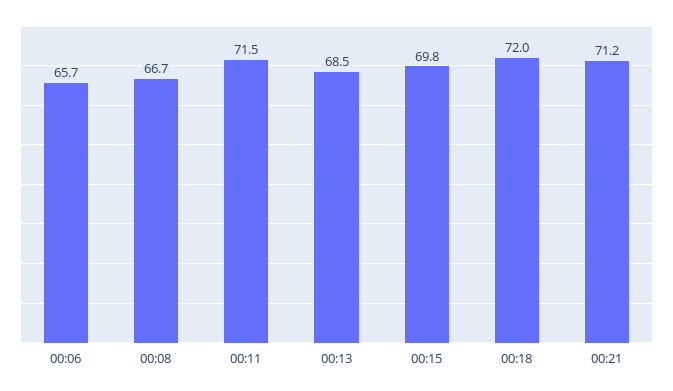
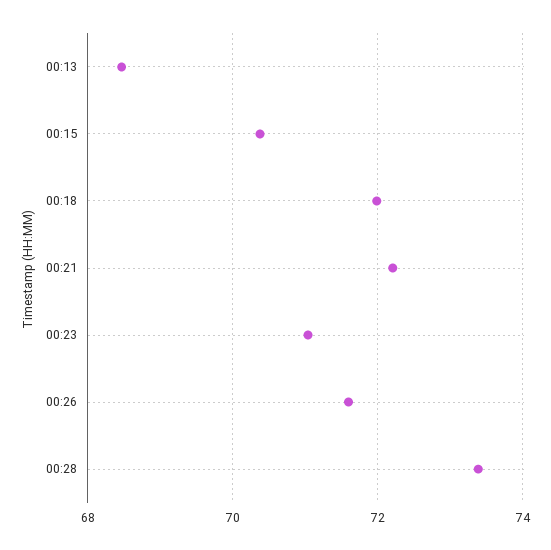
00:06: 65.7 -> none
00:08: 66.7 -> none
00:11: 71.5 -> none
00:15: 69.8 -> 70.4
00:21: 71.2 -> 72.2
00:23: none -> 71
00:26: none -> 71.6
00:28: none -> 73.4

